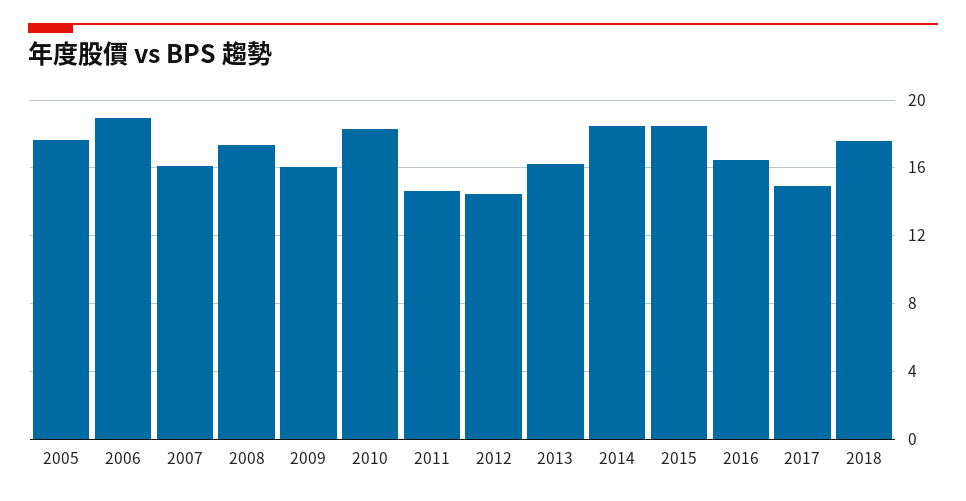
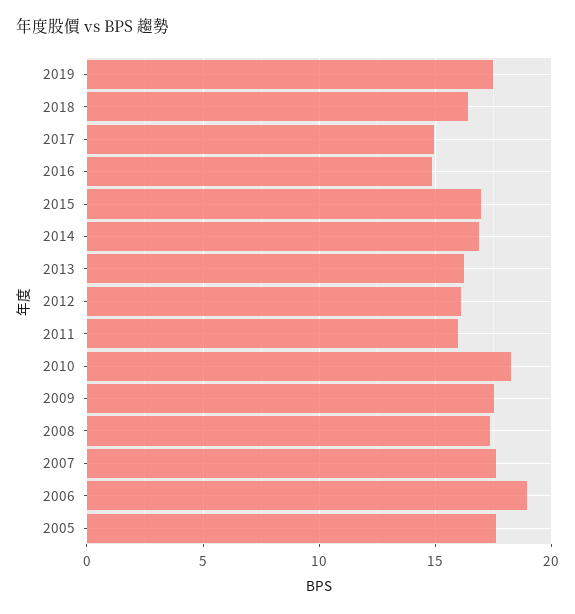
2007: 16 -> 17.5
2009: 16 -> 17.5
2011: 14.5 -> 16
2012: 14.5 -> 16
2014: 18.5 -> 17
2015: 18.5 -> 17
2016: 16.5 -> 15
2018: 17.5 -> 16.5
2019: none -> 17.5

